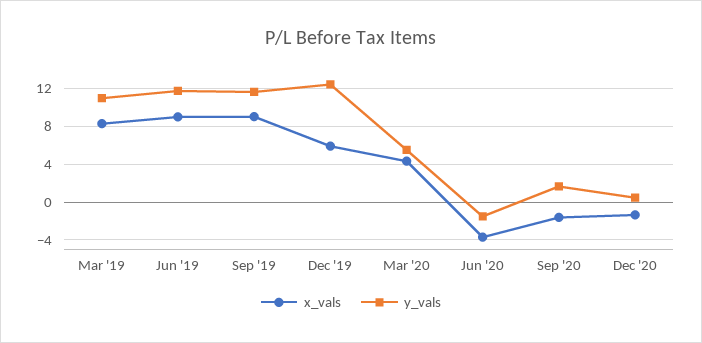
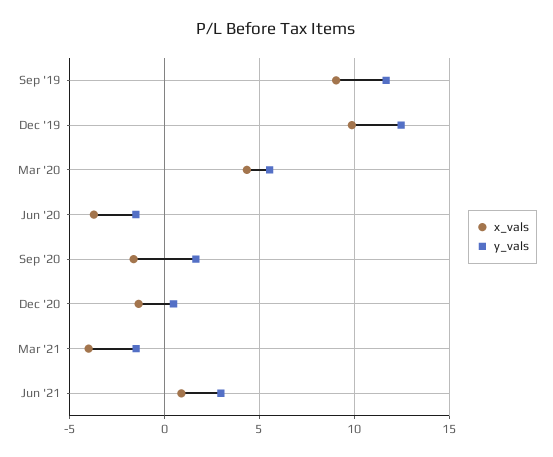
x_vals, Mar '19: 8 -> none
y_vals, Mar '19: 11 -> none
x_vals, Jun '19: 9 -> none
y_vals, Jun '19: 12 -> none
x_vals, Dec '19: 6 -> 10
x_vals, Mar '21: none -> -4
y_vals, Mar '21: none -> -1.5
x_vals, Jun '21: none -> 1
y_vals, Jun '21: none -> 3

